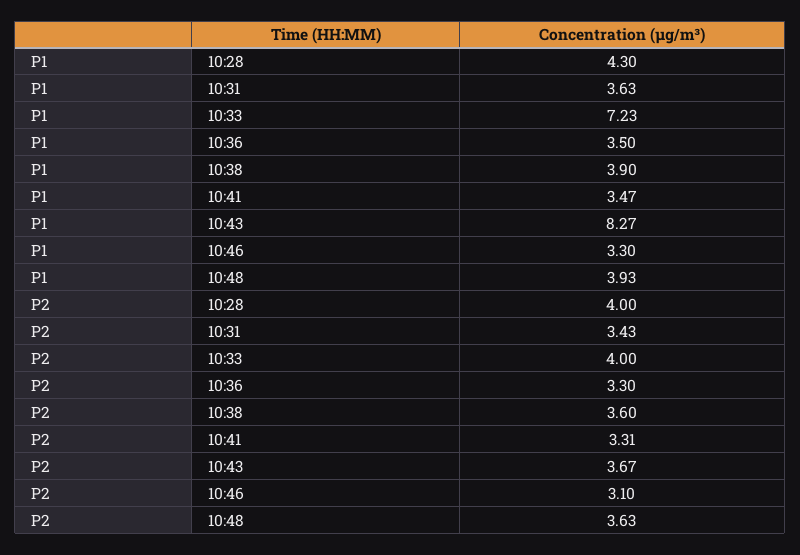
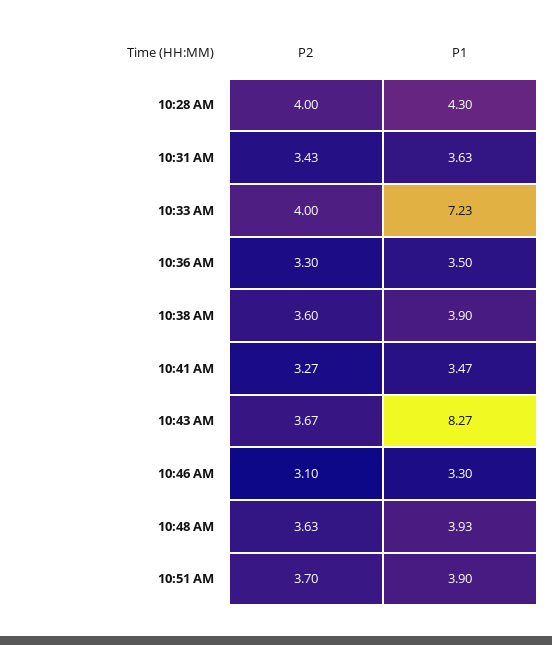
P2, 10:41: 3.31 -> 3.27
P2, 10:51 AM: none -> 3.7
P1, 10:51 AM: none -> 3.9

